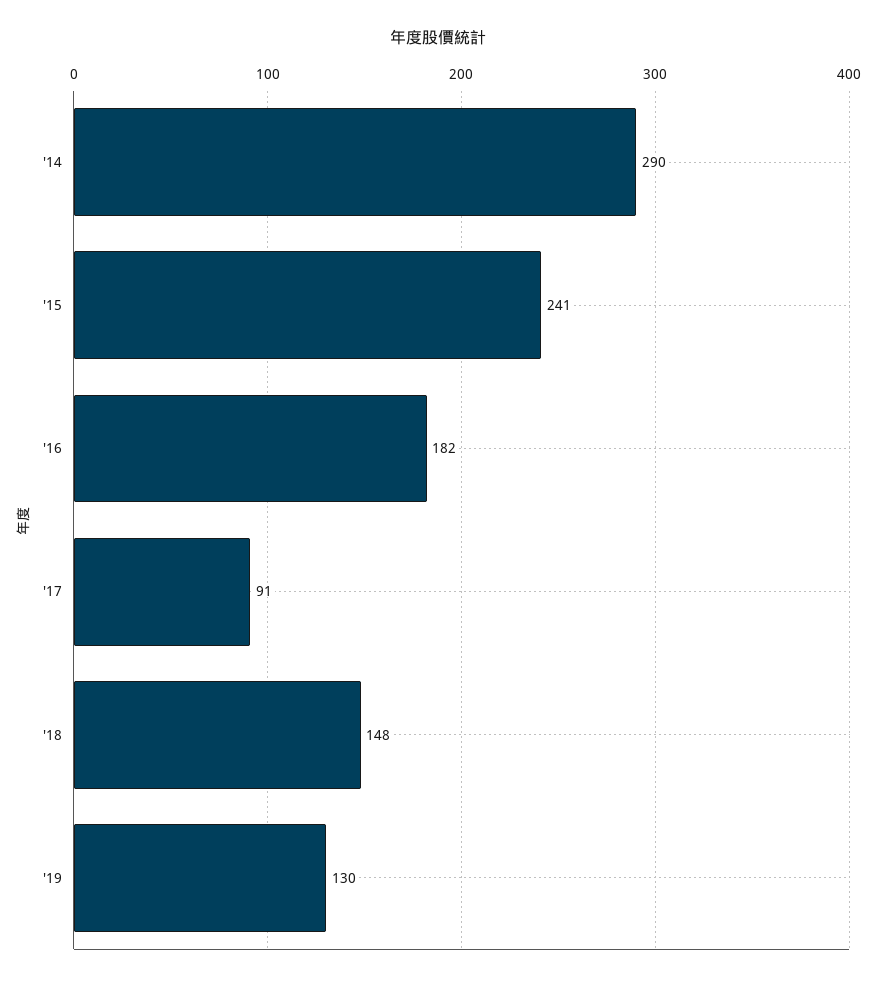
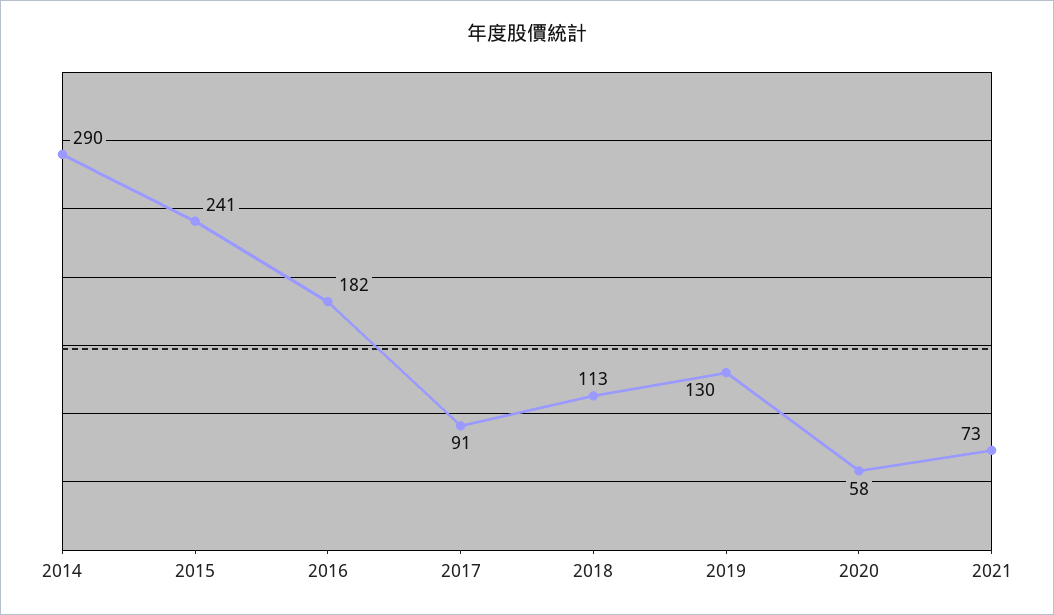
'18: 148 -> 113
2020: none -> 58
2021: none -> 73

